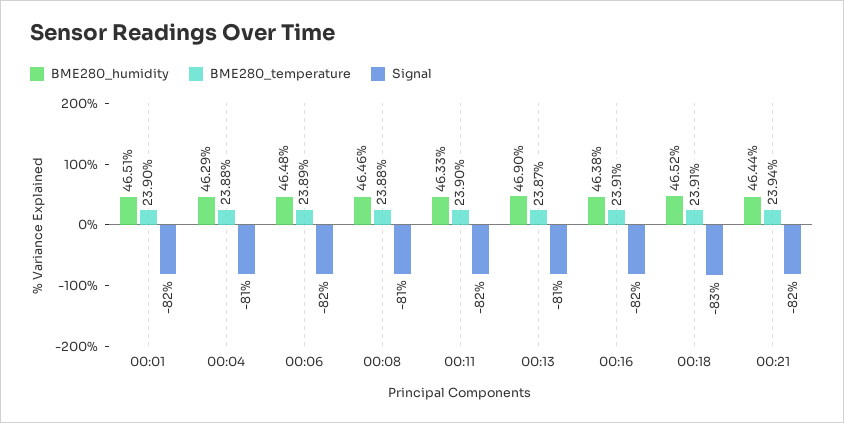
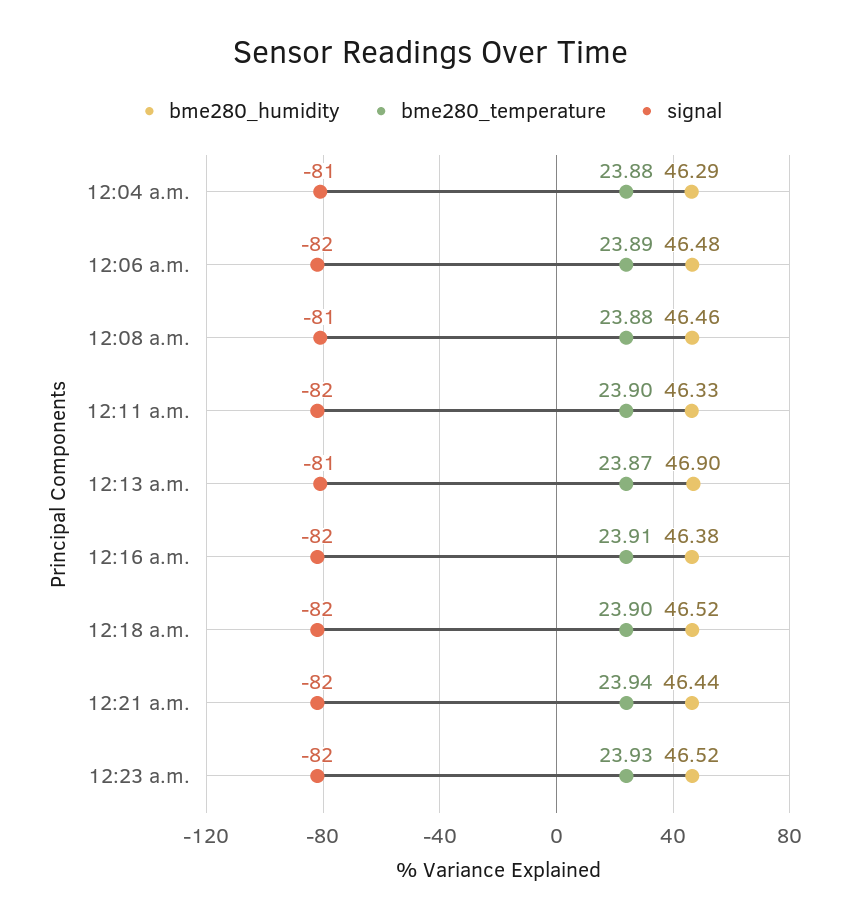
BME280_humidity, 00:01: 46.51 -> none
BME280_temperature, 00:01: 23.9 -> none
Signal, 00:01: -82 -> none
BME280_temperature, 00:18: 23.91 -> 23.9
Signal, 00:18: -83 -> -82
BME280_humidity, 12:23 a.m.: none -> 46.52
BME280_temperature, 12:23 a.m.: none -> 23.93
Signal, 12:23 a.m.: none -> -82

